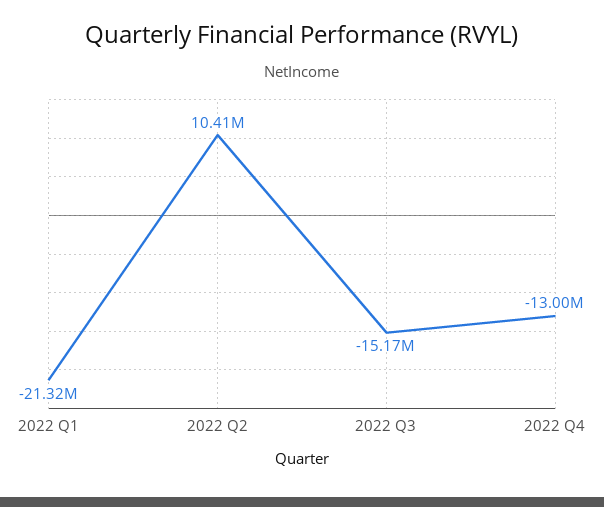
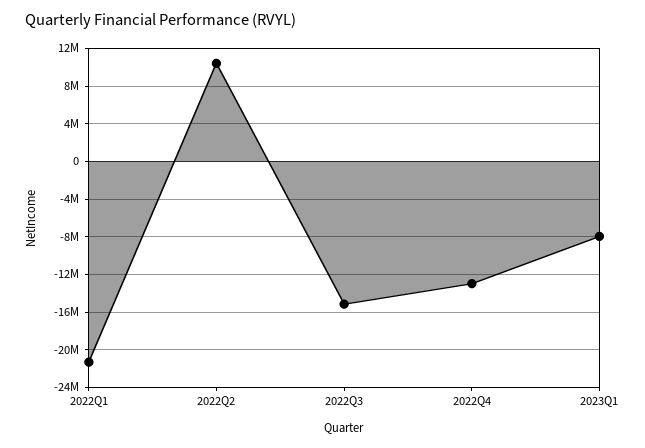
2023Q1: none -> -8000000

